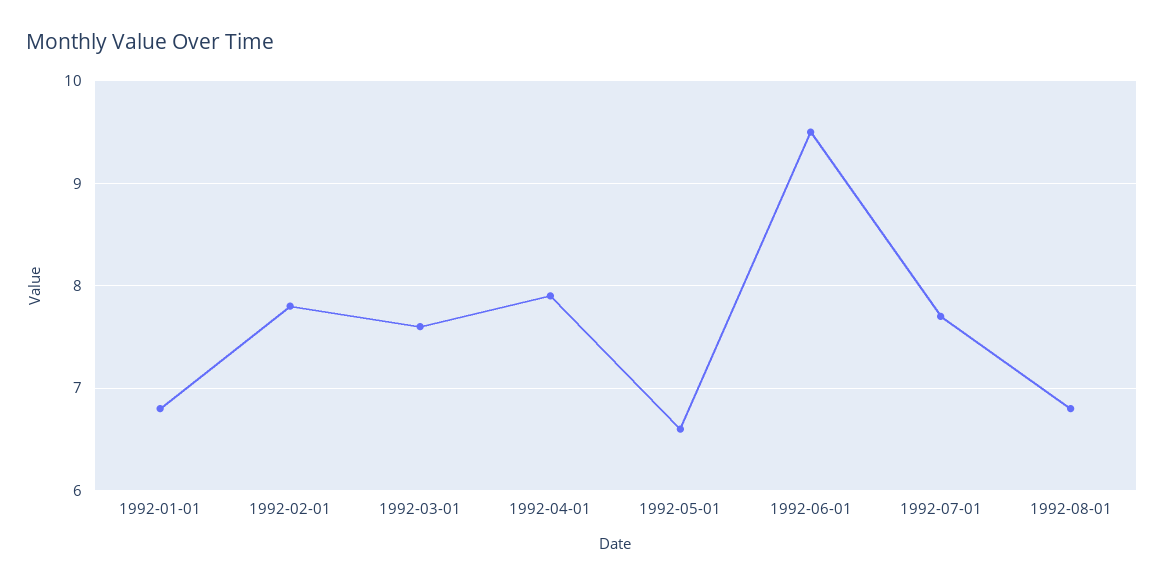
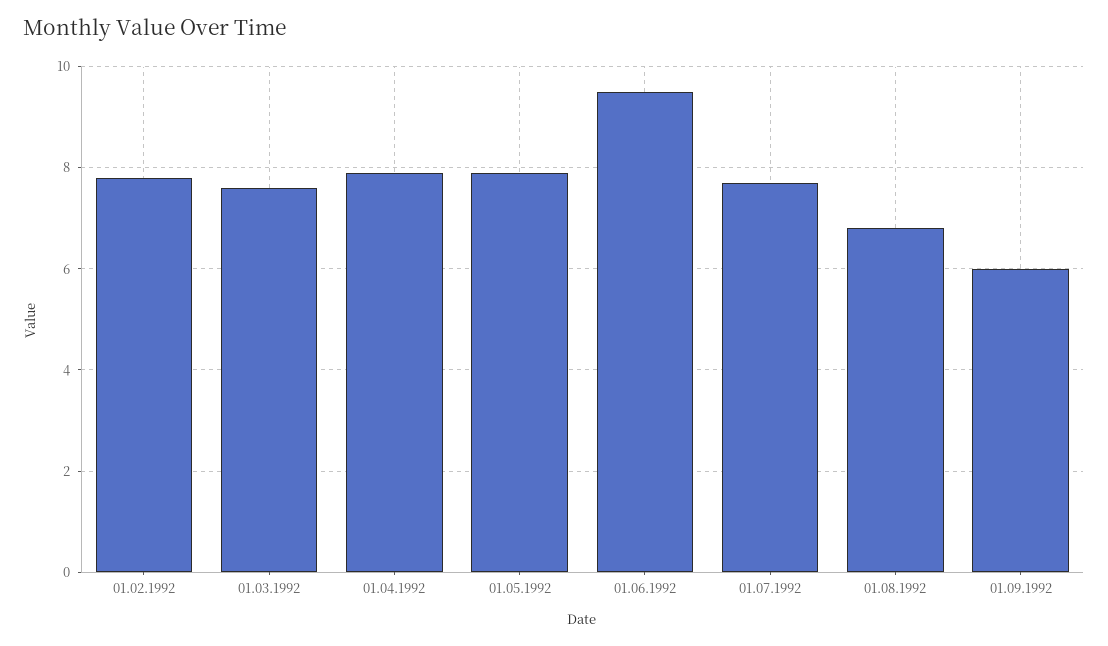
1992-01-01: 6.8 -> none
1992-05-01: 6.6 -> 8
01.09.1992: none -> 6

